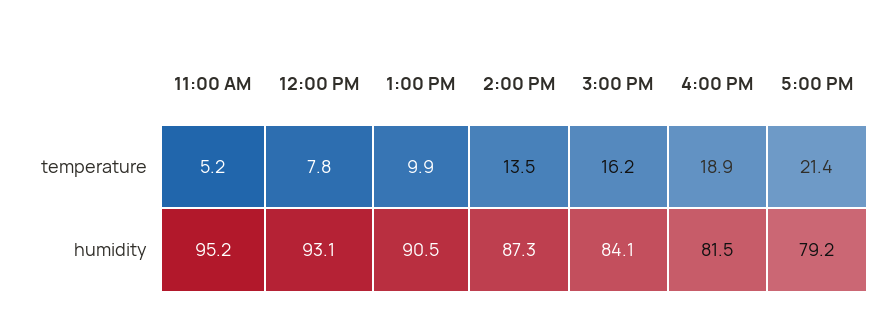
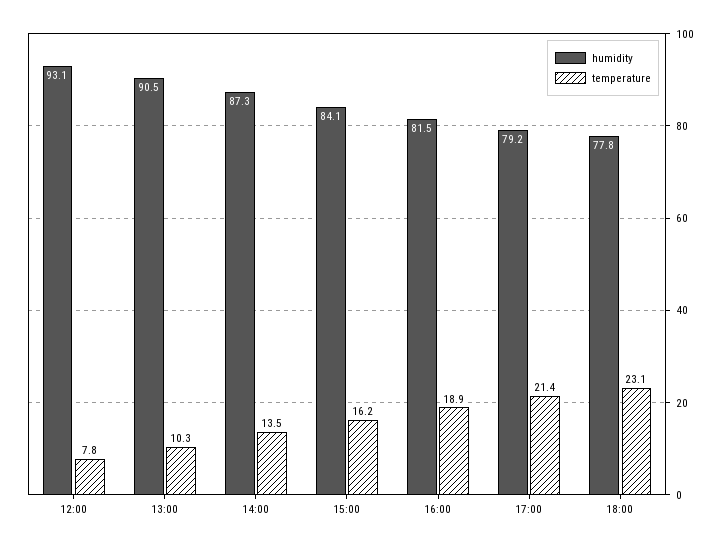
temperature, 11:00 AM: 5.2 -> none
temperature, 1:00 PM: 9.9 -> 10.3
humidity, 11:00 AM: 95.2 -> none
humidity, 18:00: none -> 77.8
temperature, 18:00: none -> 23.1

